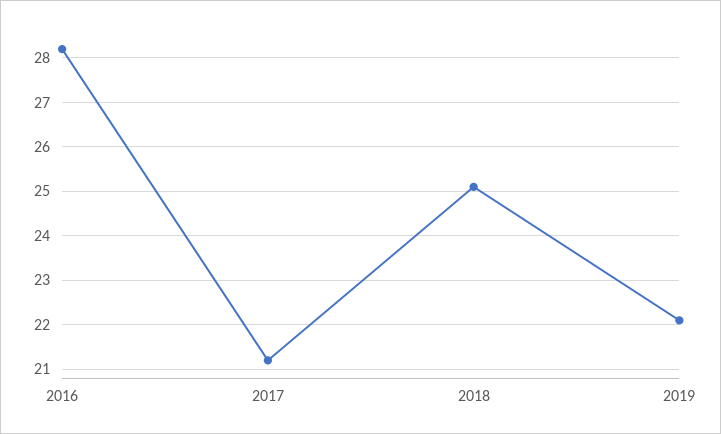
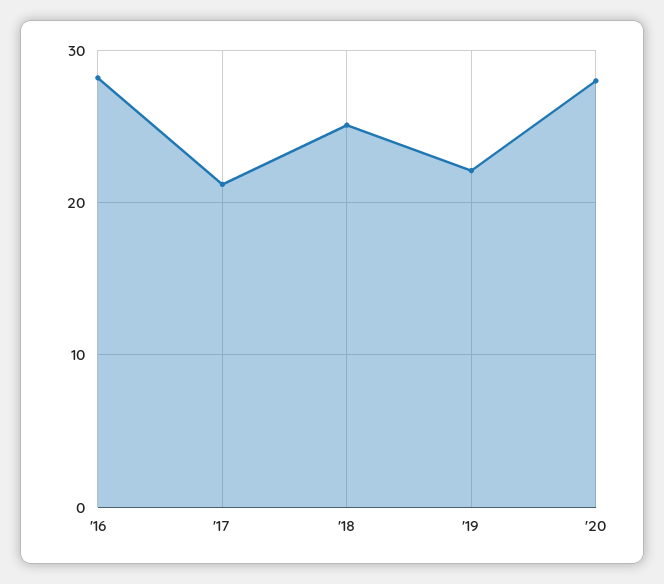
'20: none -> 28

